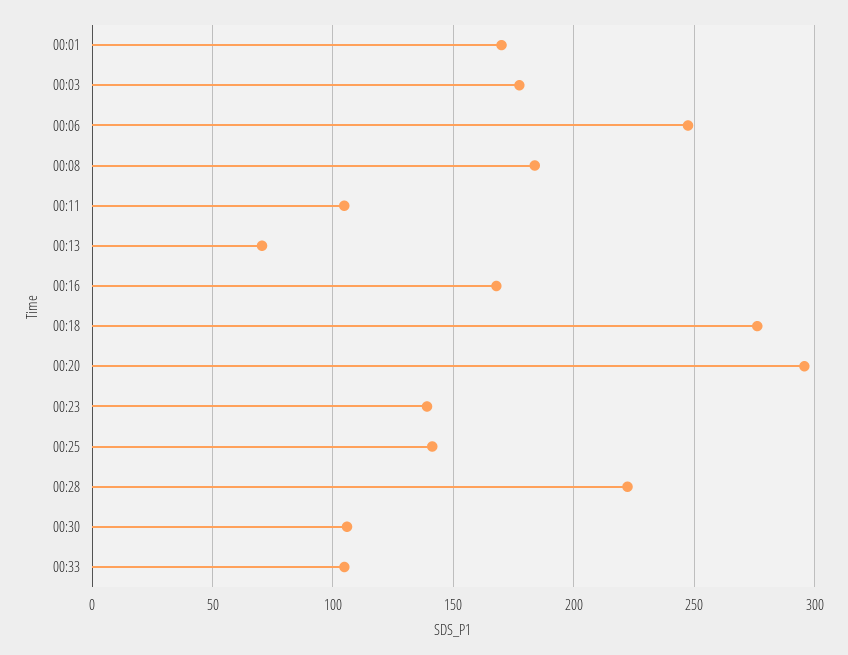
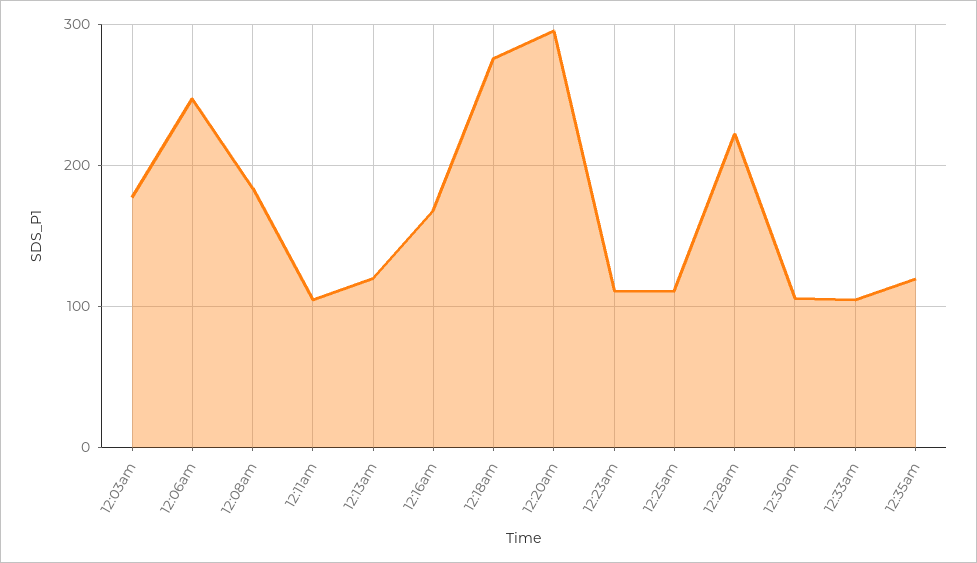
00:01: 170 -> none
00:13: 70 -> 120
00:23: 140 -> 110
00:25: 140 -> 110
12:35am: none -> 120

